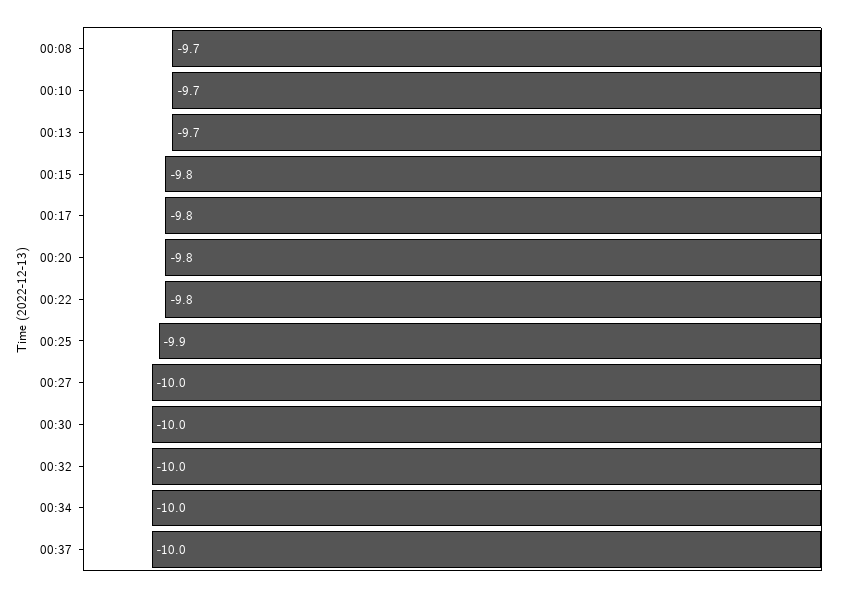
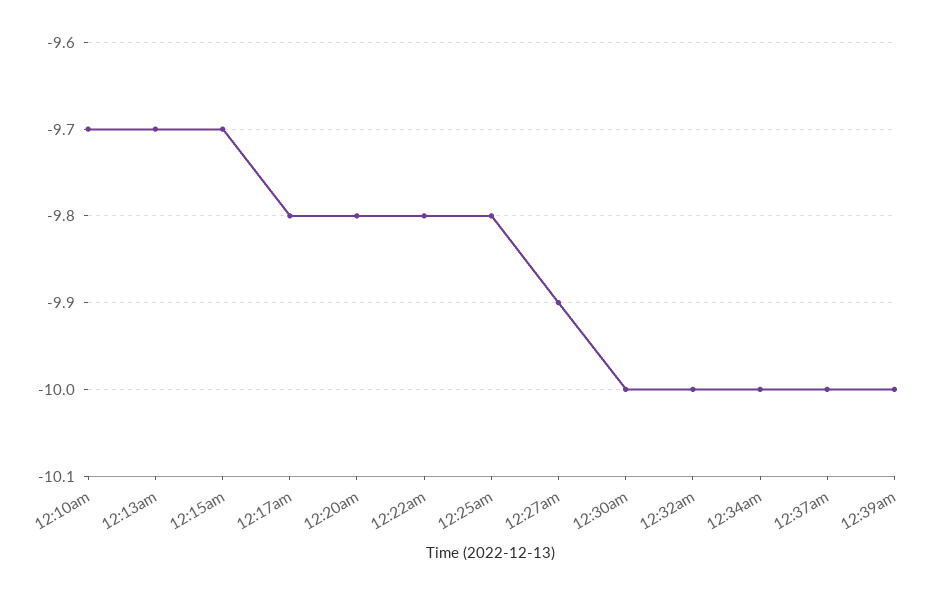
00:08: -9.7 -> none
00:15: -9.8 -> -9.7
00:25: -9.9 -> -9.8
00:27: -10 -> -9.9
12:39am: none -> -10

